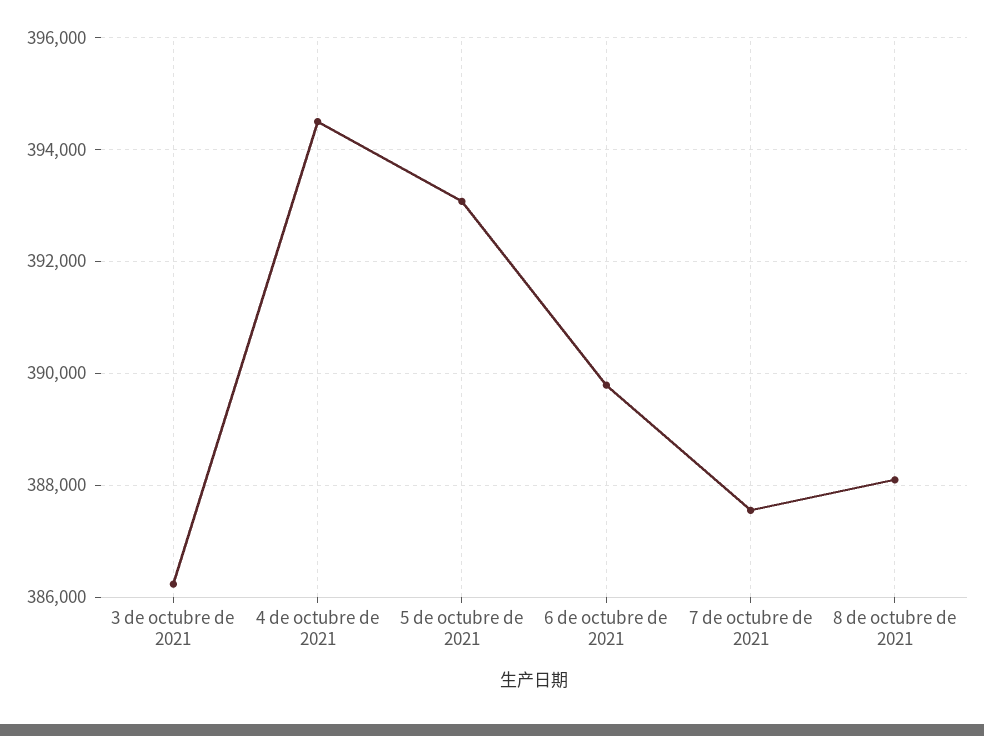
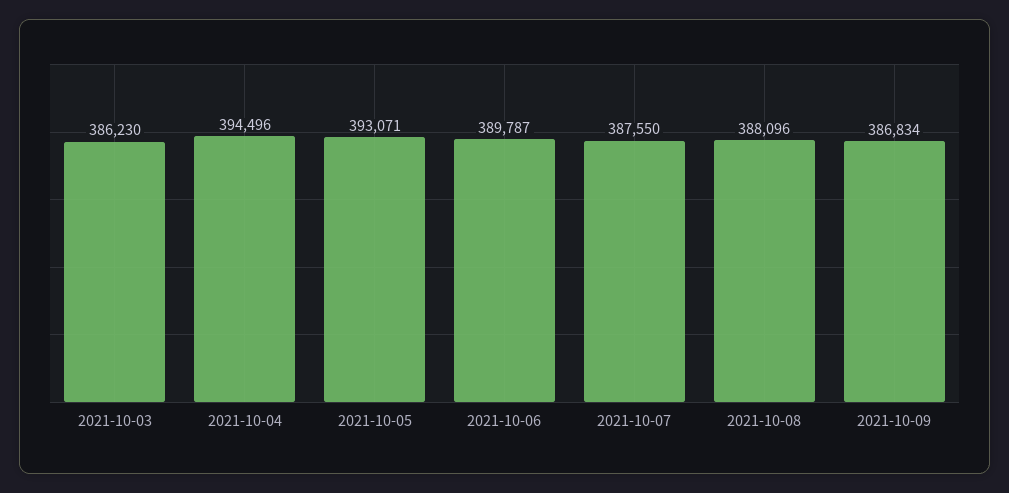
2021-10-09: none -> 386834

